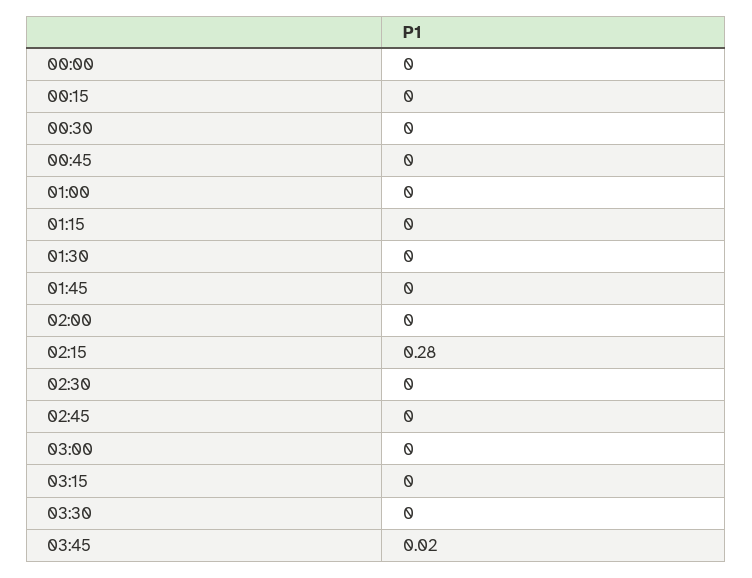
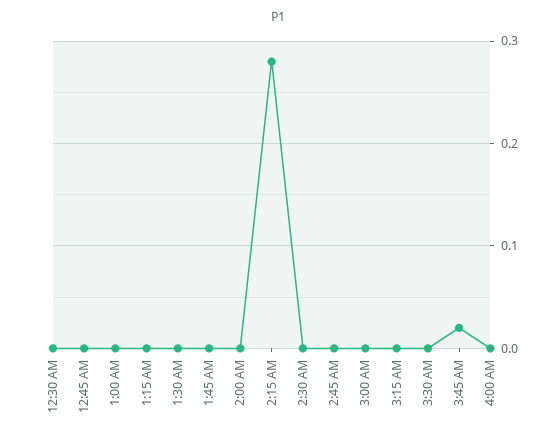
00:00: 0 -> none
00:15: 0 -> none
4:00 AM: none -> 0

